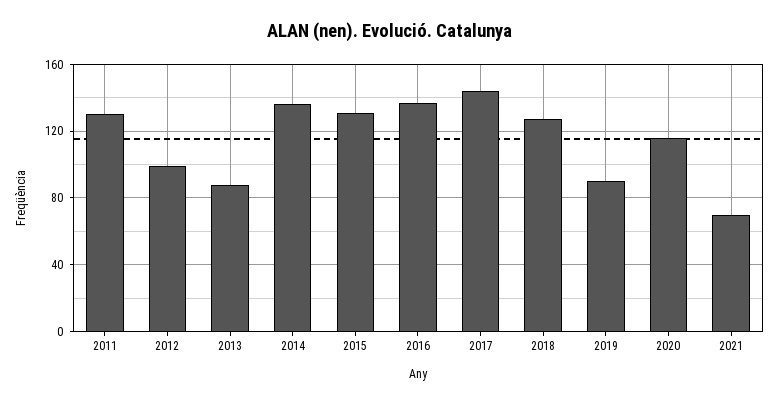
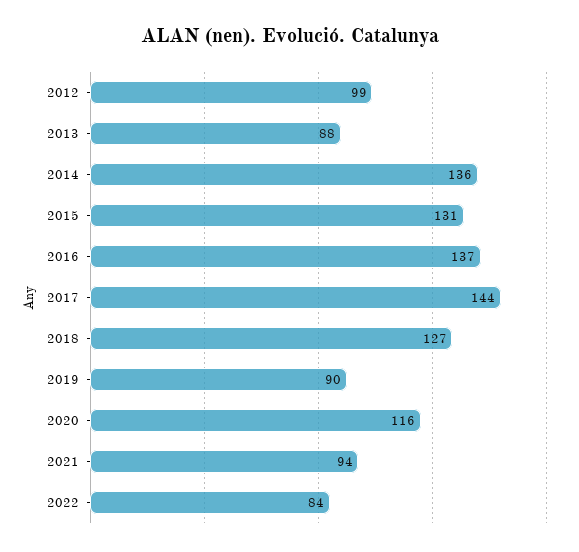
2011: 130 -> none
2021: 70 -> 94
2022: none -> 84

